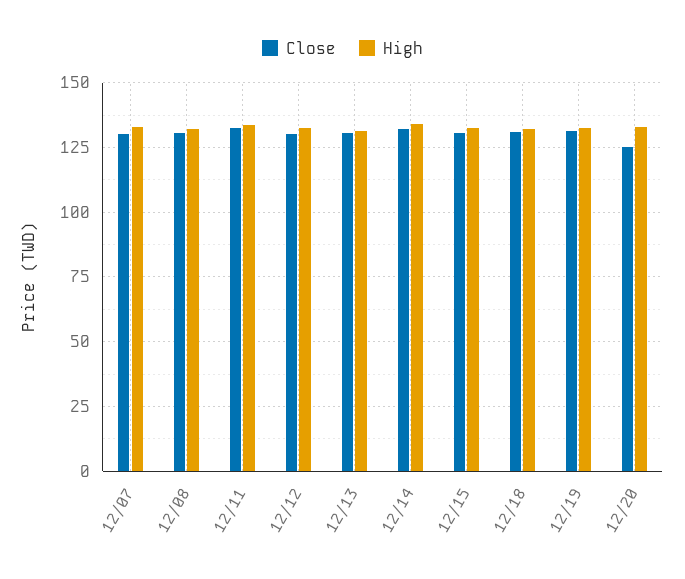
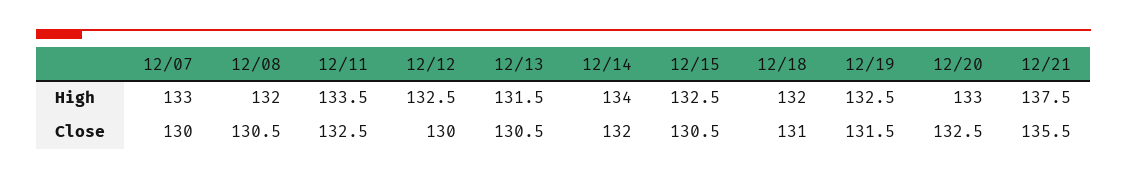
Close, 12/20: 125 -> 132.5
High, 12/21: none -> 137.5
Close, 12/21: none -> 135.5

